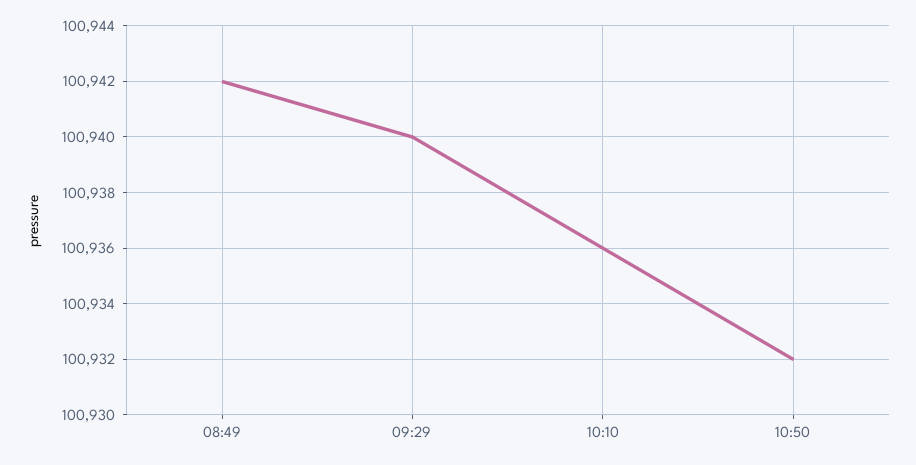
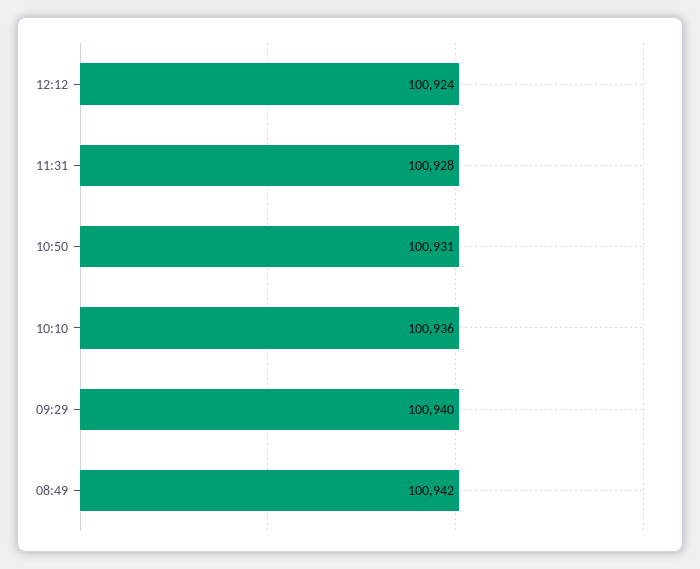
10:50: 100932 -> 100931
12:12: none -> 100924
11:31: none -> 100928

